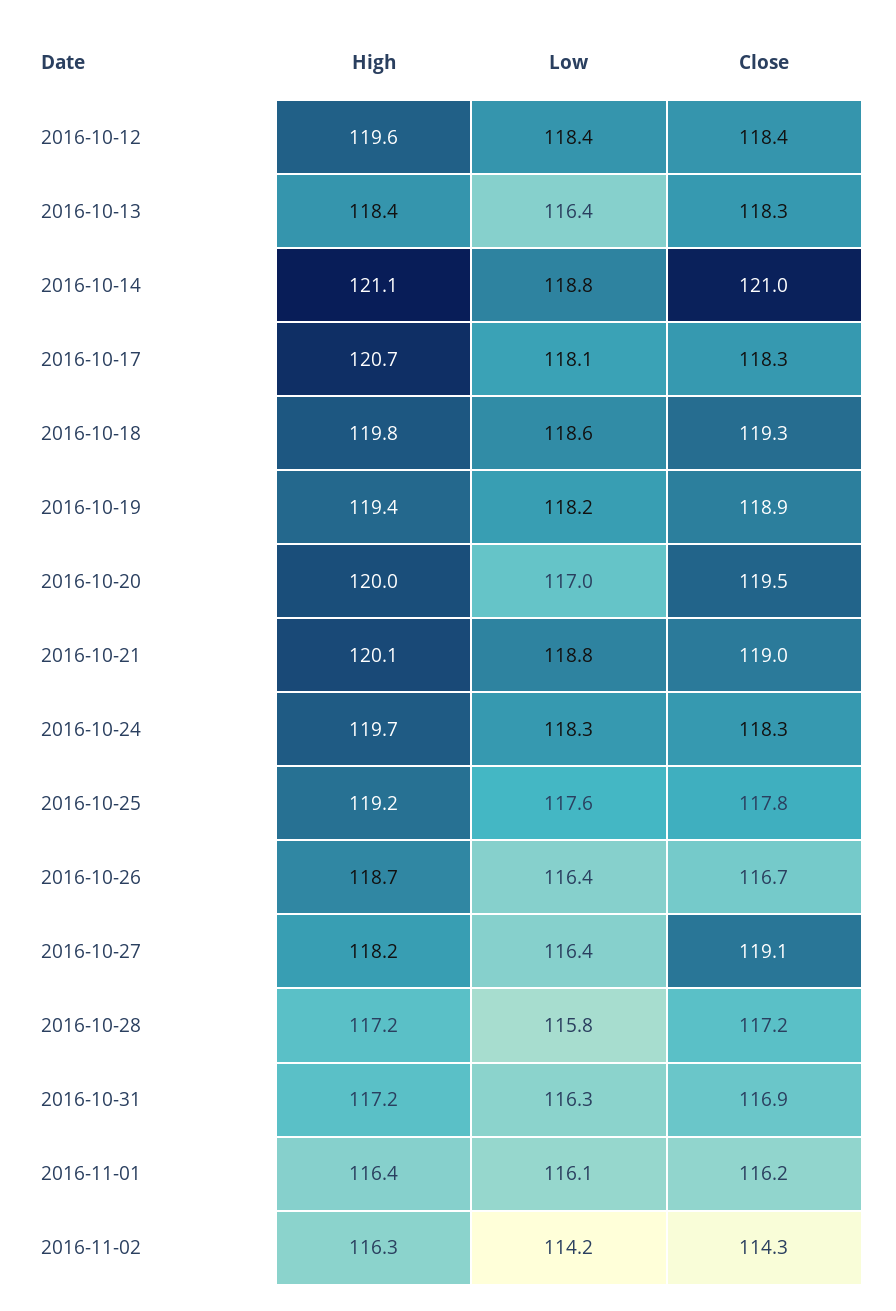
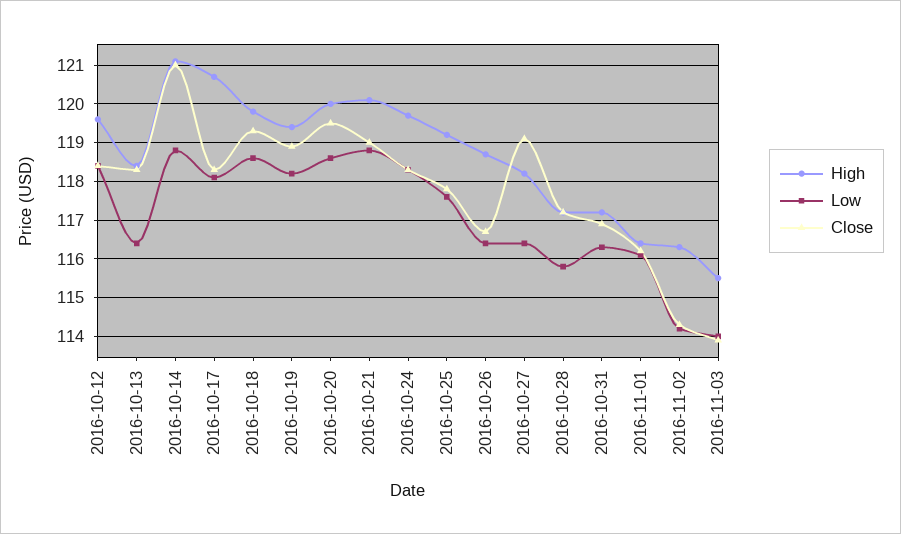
Low, 2016-10-20: 117 -> 118.5
High, 2016-11-03: none -> 115.5
Low, 2016-11-03: none -> 114
Close, 2016-11-03: none -> 114

